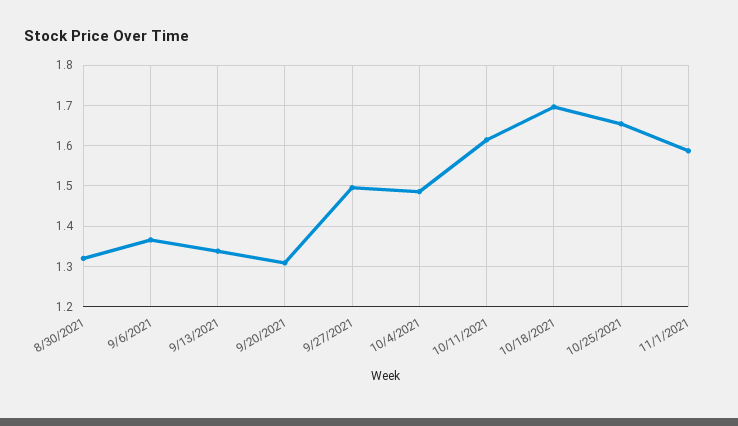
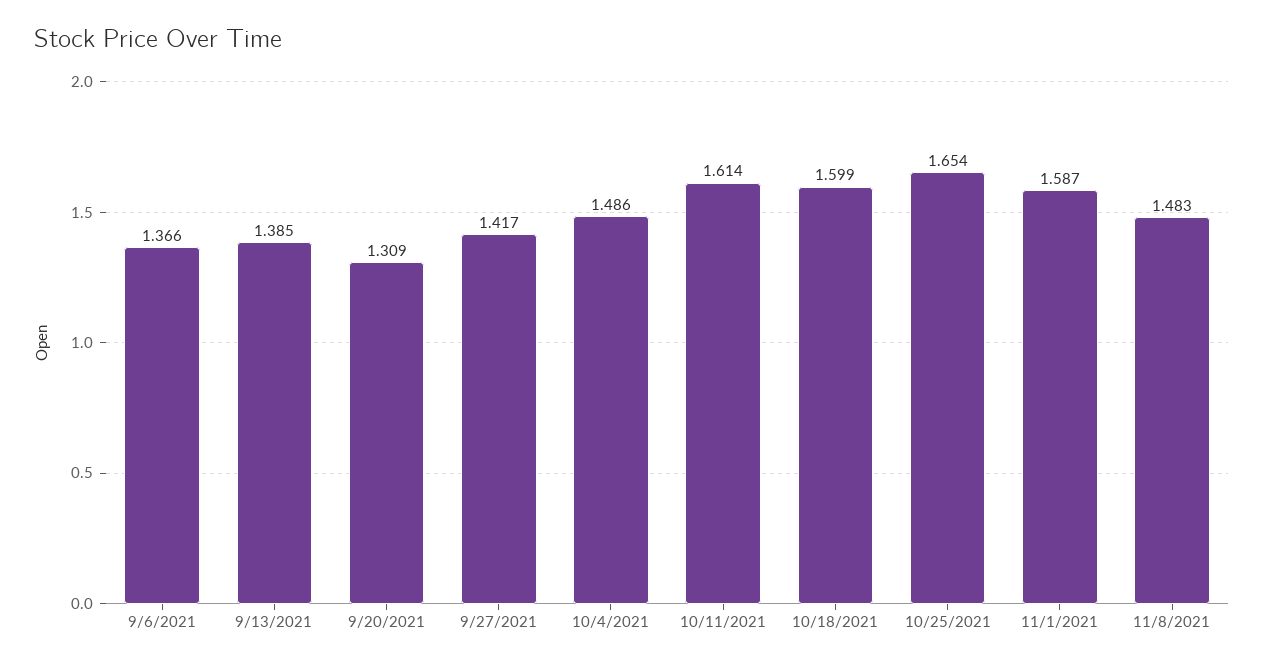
8/30/2021: 1.32 -> none
9/13/2021: 1.34 -> 1.385
9/27/2021: 1.5 -> 1.417
10/18/2021: 1.7 -> 1.599
11/8/2021: none -> 1.483

